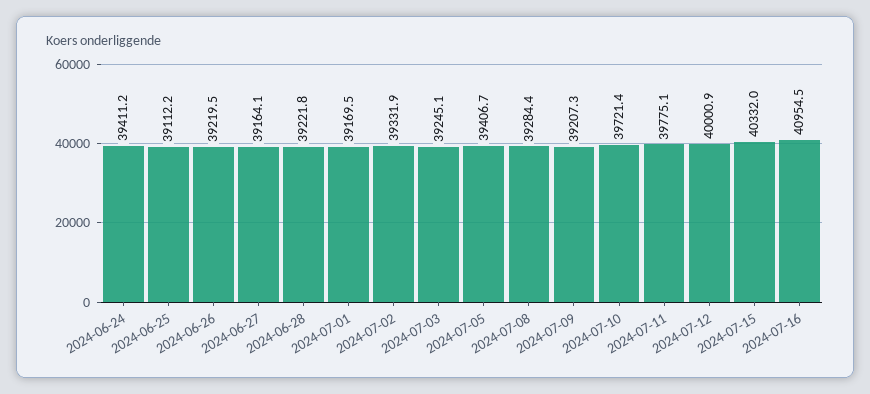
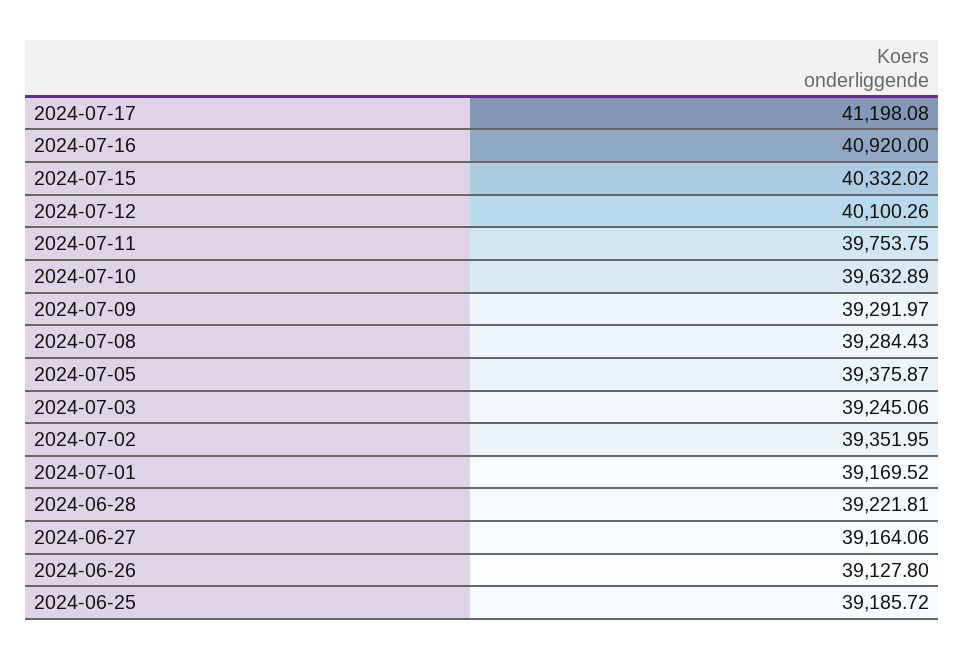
2024-06-24: 39411.2 -> none
2024-06-25: 39112.2 -> 39185.72
2024-06-26: 39219.5 -> 39127.8
2024-07-02: 39331.9 -> 39351.95
2024-07-05: 39406.7 -> 39375.87
2024-07-09: 39207.3 -> 39291.97
2024-07-10: 39721.4 -> 39632.89
2024-07-11: 39775.1 -> 39753.75
2024-07-12: 40000.9 -> 40100.26
2024-07-16: 40954.5 -> 40920
2024-07-17: none -> 41198.08

